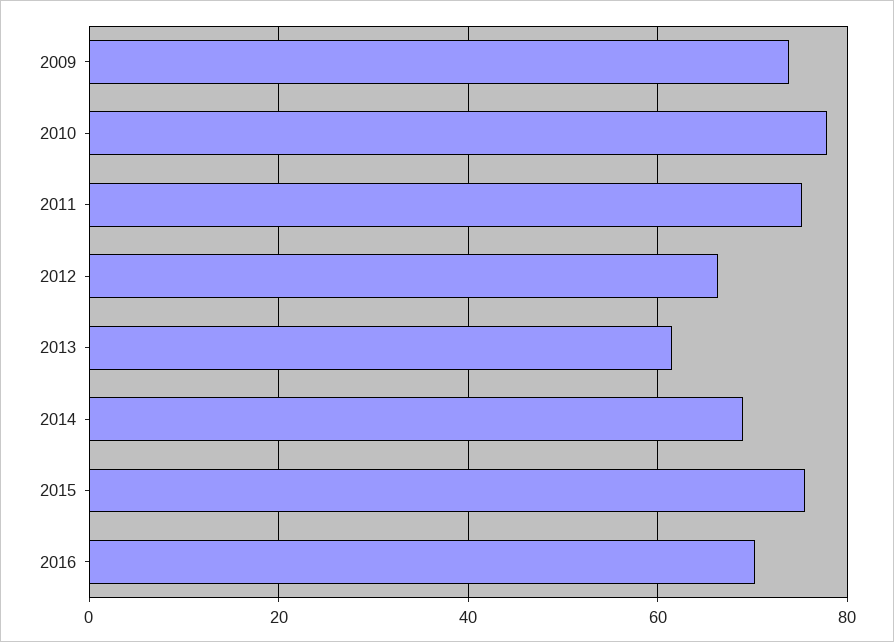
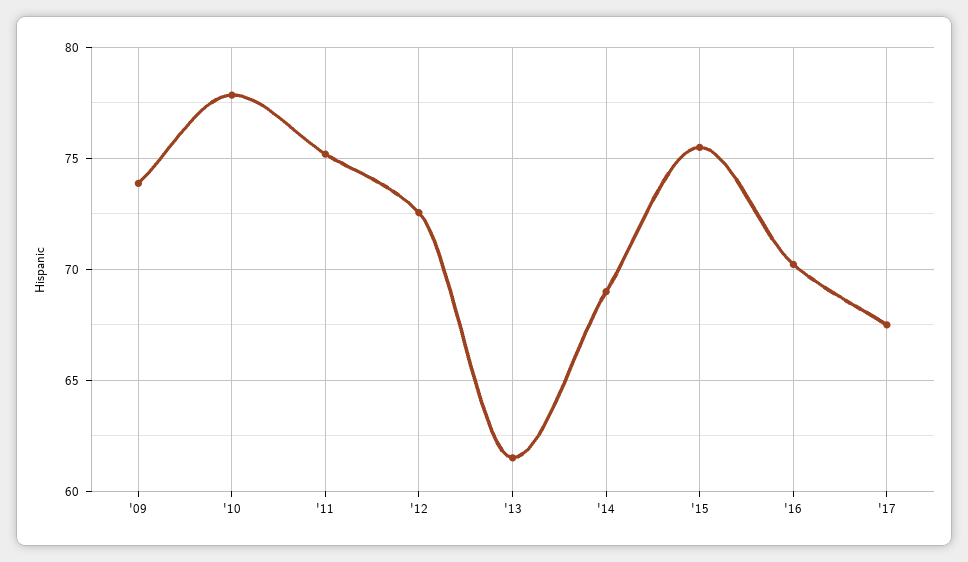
2012: 66 -> 72.5
'17: none -> 67.5

